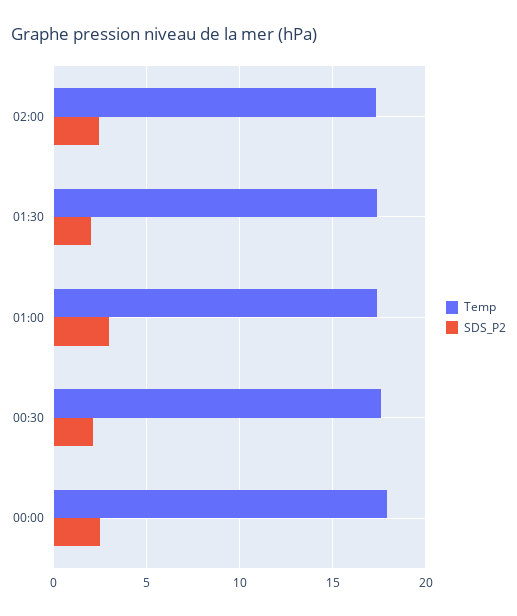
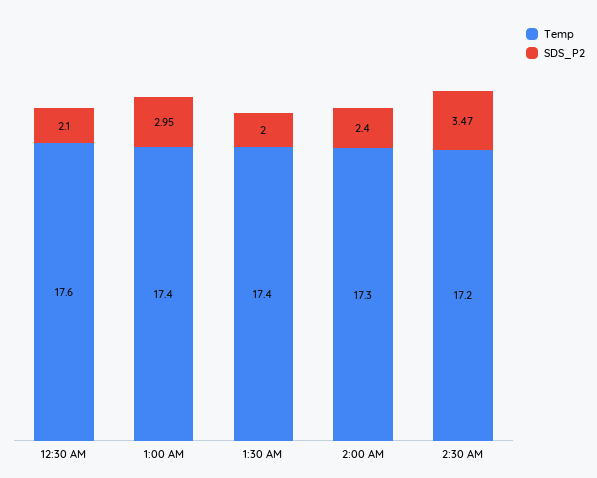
Temp, 00:00: 18 -> none
SDS_P2, 00:00: 2.5 -> none
Temp, 2:30 AM: none -> 17.2
SDS_P2, 2:30 AM: none -> 3.47

